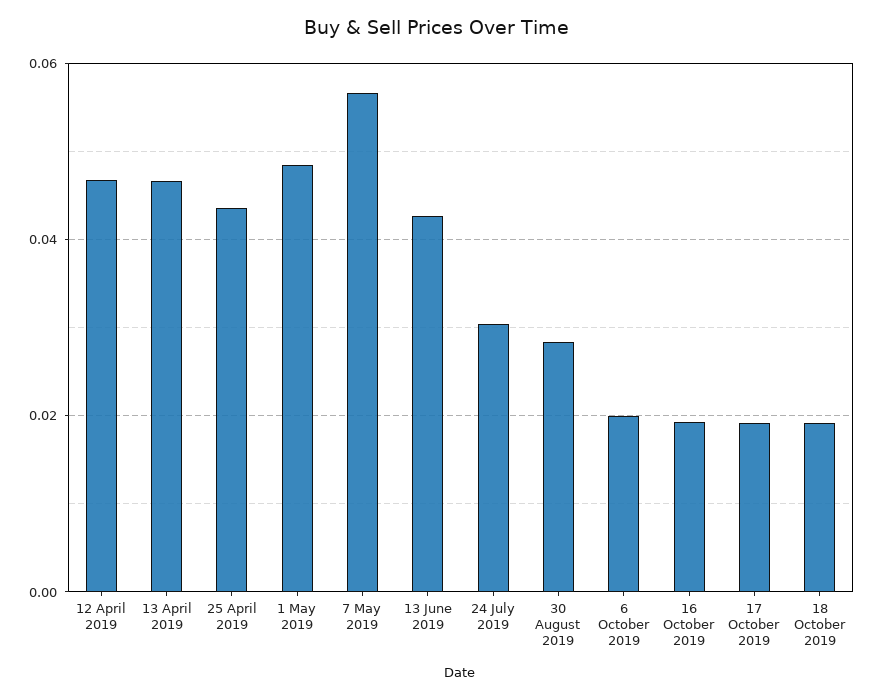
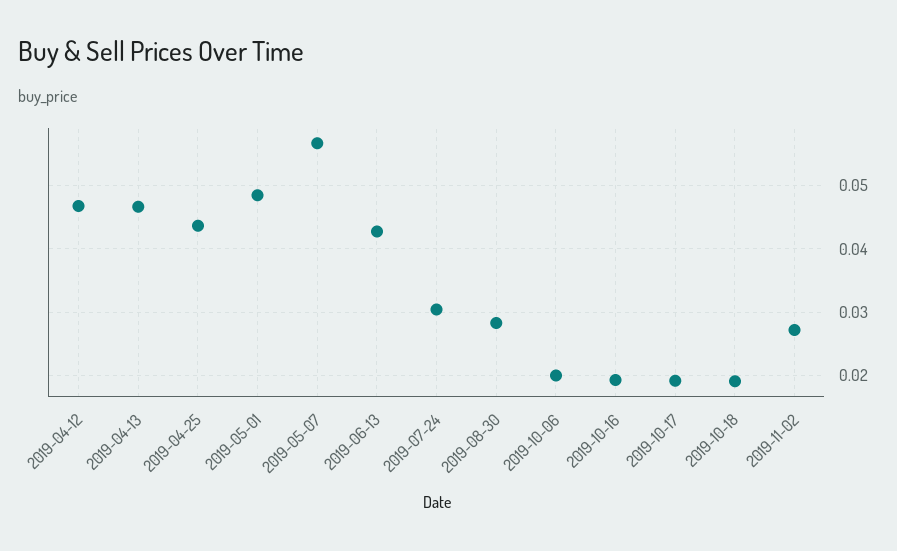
2019-11-02: none -> 0.027

